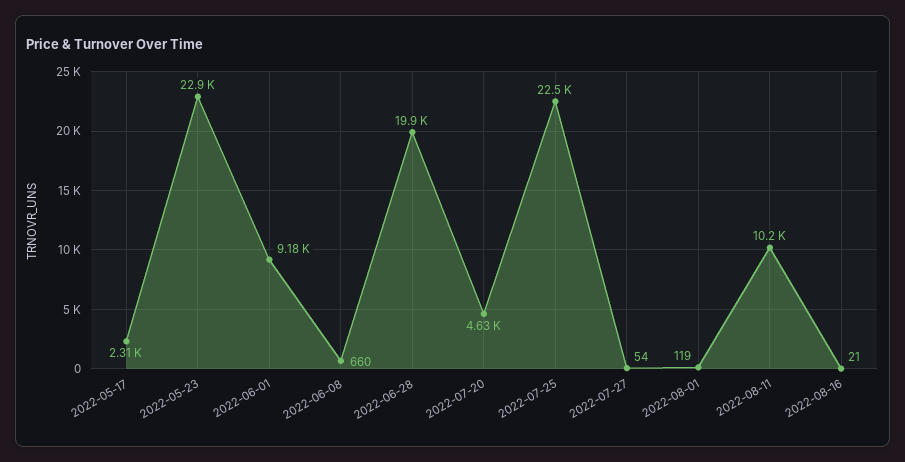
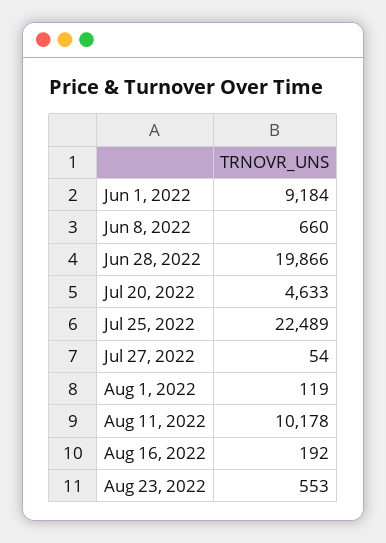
2022-05-17: 2310 -> none
2022-05-23: 22900 -> none
2022-08-16: 21 -> 192
Aug 23, 2022: none -> 553

